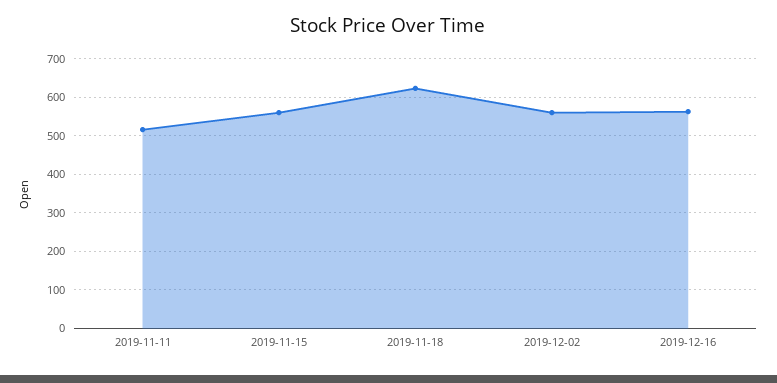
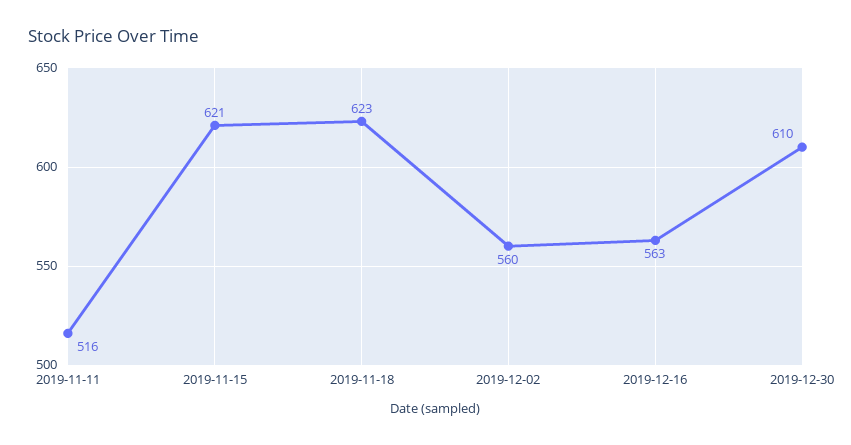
2019-11-15: 560 -> 621
2019-12-30: none -> 610

